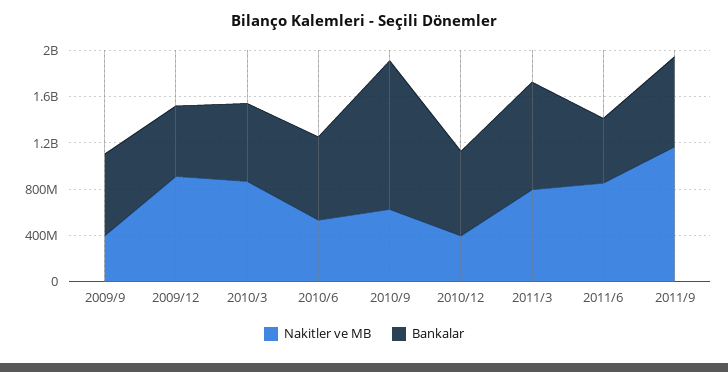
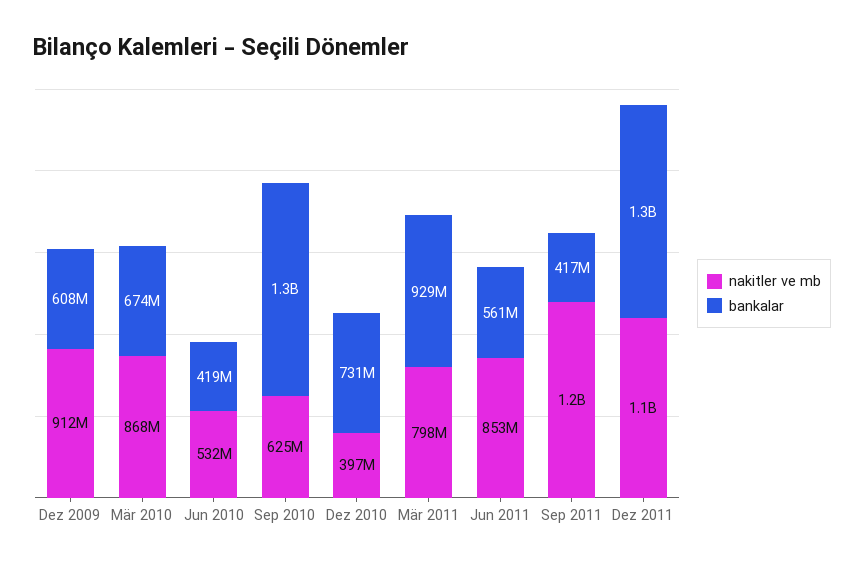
Nakitler ve MB, 2009/9: 400000000 -> none
Bankalar, 2009/9: 700000000 -> none
Bankalar, 2010/6: 700000000 -> 419000000
Bankalar, 2011/9: 800000000 -> 417000000
Nakitler ve MB, Dez 2011: none -> 1100000000
Bankalar, Dez 2011: none -> 1300000000

